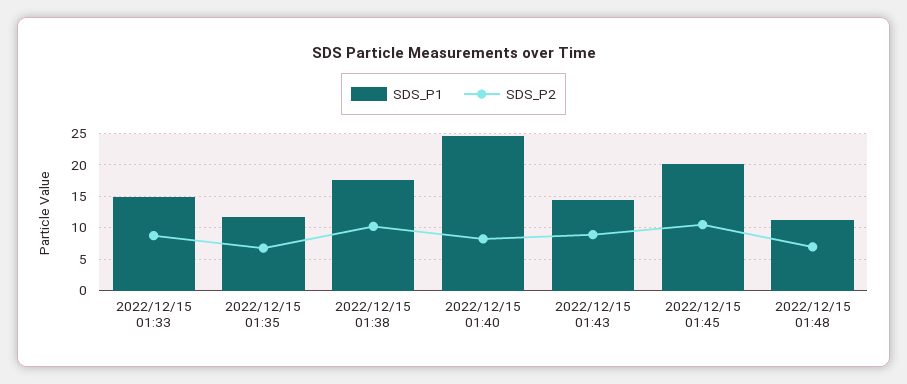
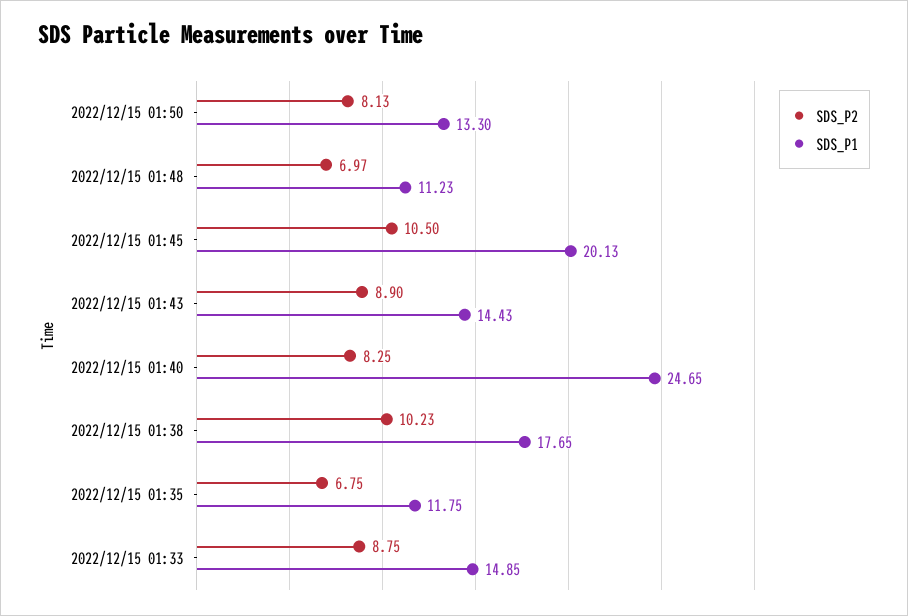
SDS_P2, 2022/12/15 01:50: none -> 8.13
SDS_P1, 2022/12/15 01:50: none -> 13.3

